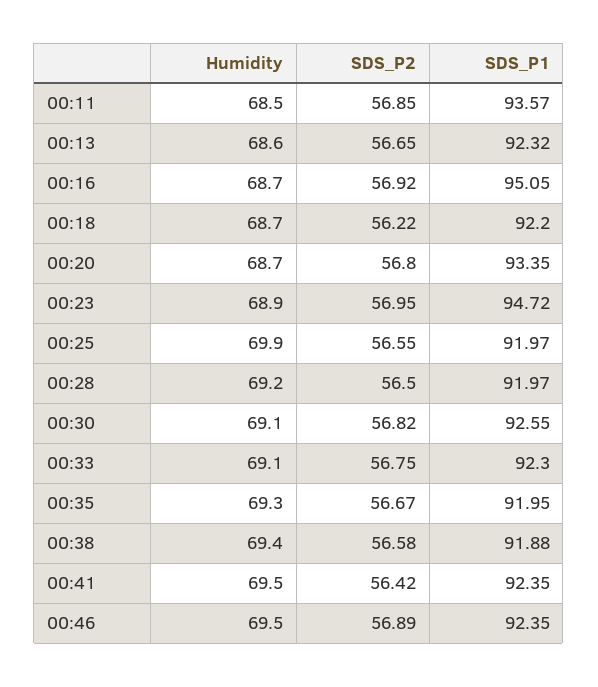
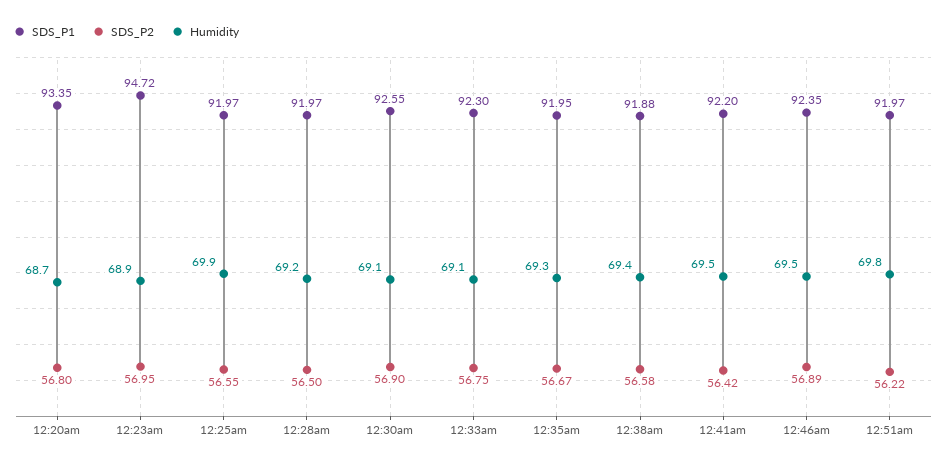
Humidity, 00:11: 68.5 -> none
SDS_P2, 00:11: 56.85 -> none
SDS_P1, 00:11: 93.57 -> none
Humidity, 00:13: 68.6 -> none
SDS_P2, 00:13: 56.65 -> none
SDS_P1, 00:13: 92.32 -> none
Humidity, 00:16: 68.7 -> none
SDS_P2, 00:16: 56.92 -> none
SDS_P1, 00:16: 95.05 -> none
Humidity, 00:18: 68.7 -> none
SDS_P2, 00:18: 56.22 -> none
SDS_P1, 00:18: 92.2 -> none
SDS_P2, 00:30: 56.82 -> 56.9
SDS_P1, 00:41: 92.35 -> 92.2
SDS_P1, 12:51am: none -> 91.97
SDS_P2, 12:51am: none -> 56.22
Humidity, 12:51am: none -> 69.8

